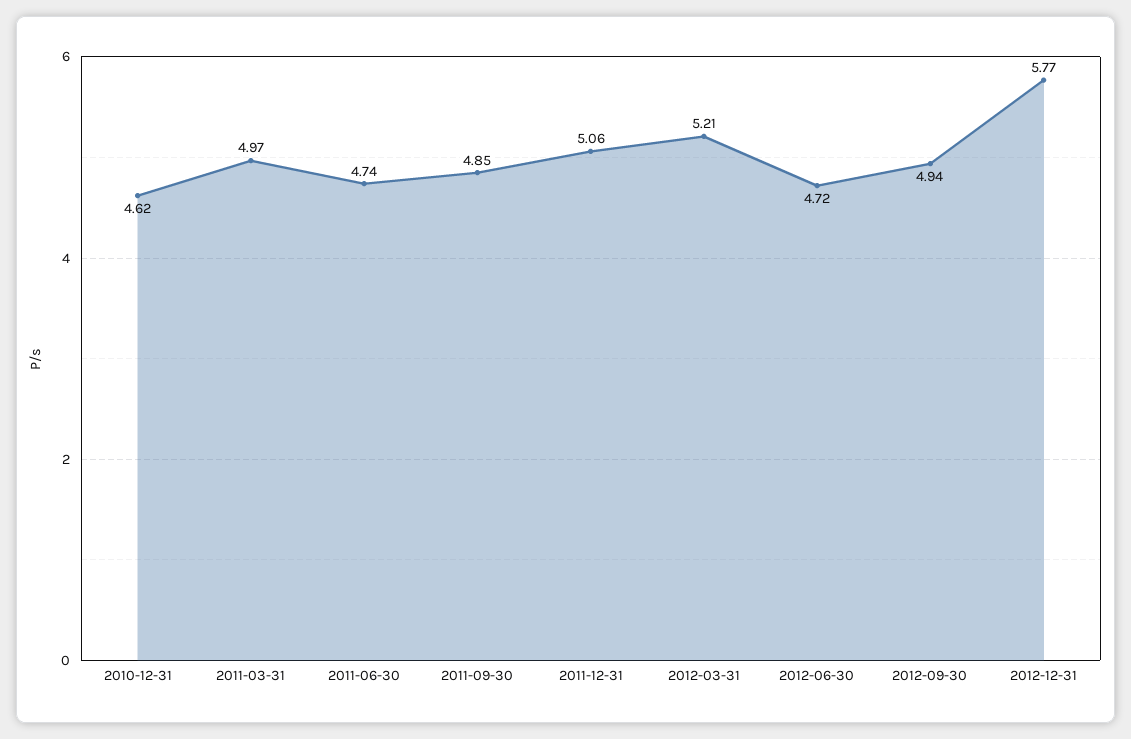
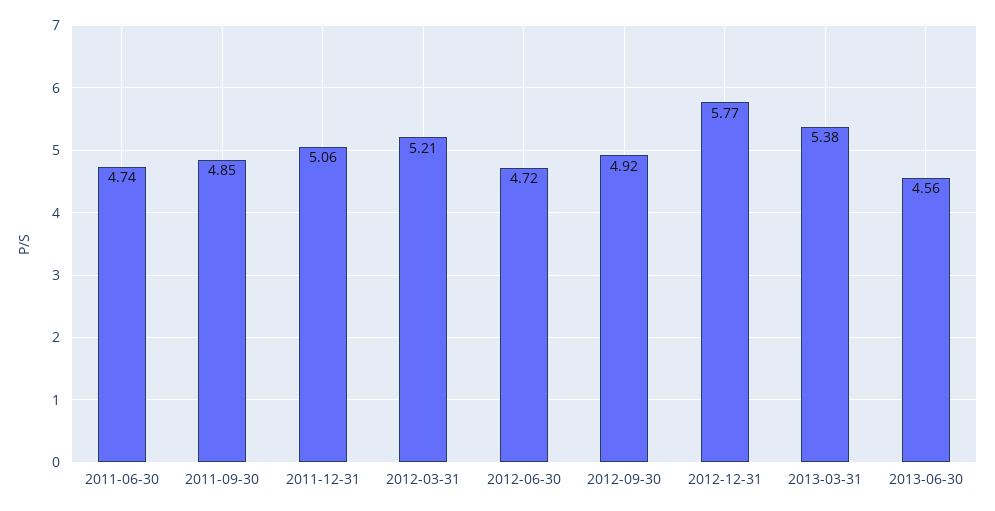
2010-12-31: 4.62 -> none
2011-03-31: 4.97 -> none
2012-09-30: 4.94 -> 4.92
2013-03-31: none -> 5.38
2013-06-30: none -> 4.56

